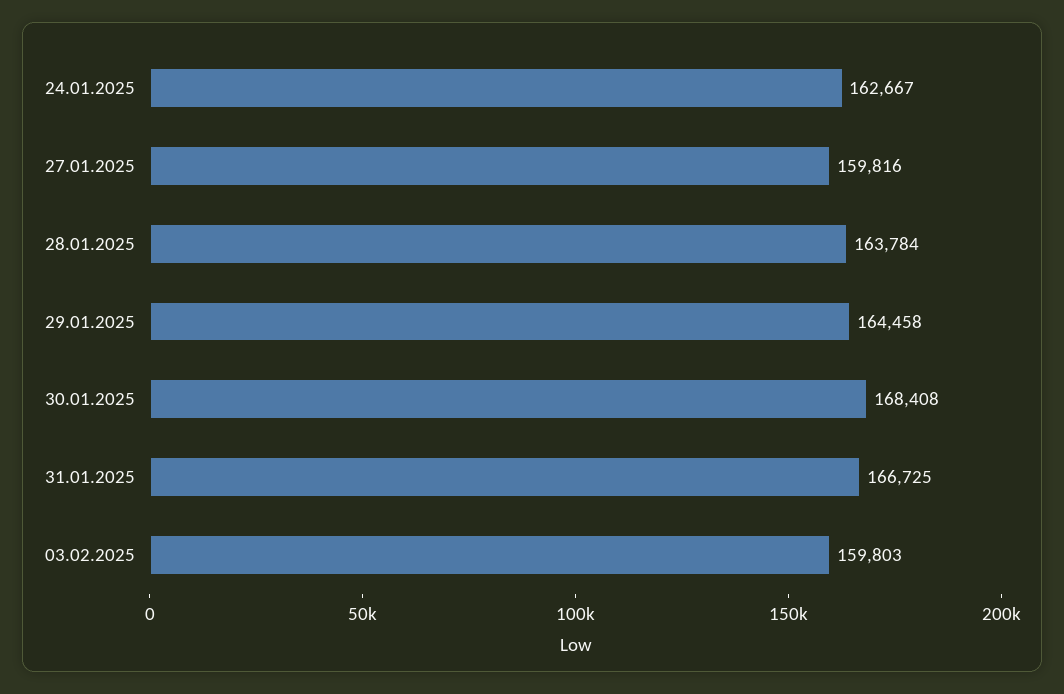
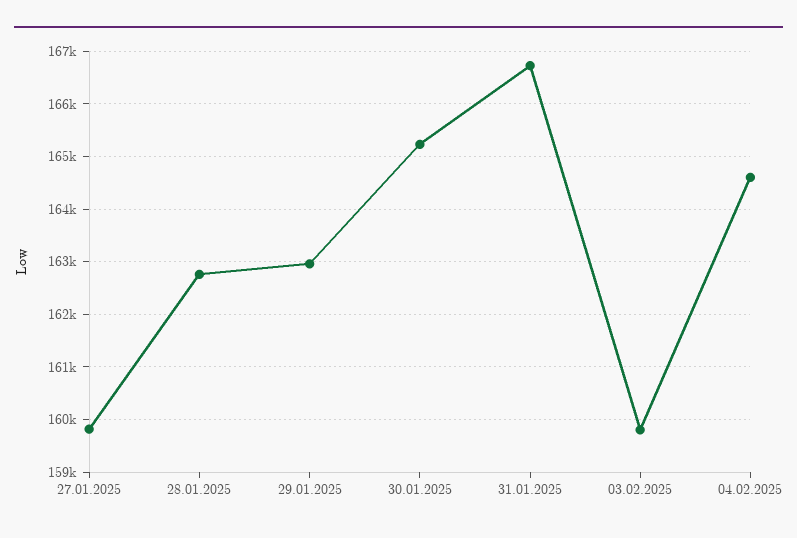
24.01.2025: 162667 -> none
28.01.2025: 163784 -> 162800
29.01.2025: 164458 -> 163000
30.01.2025: 168408 -> 165200
04.02.2025: none -> 164600

